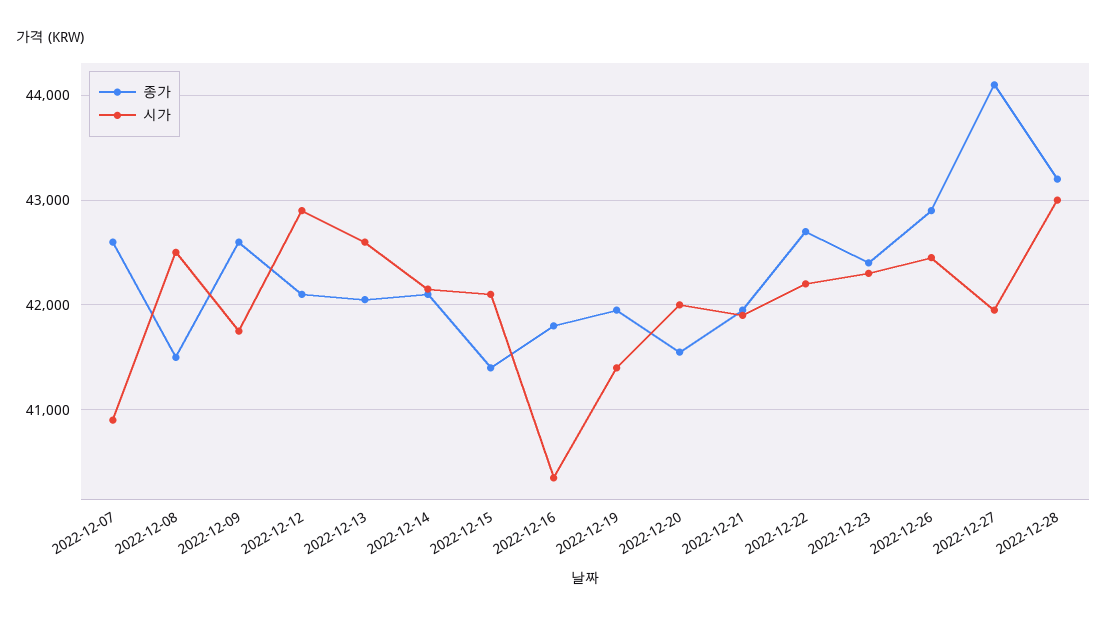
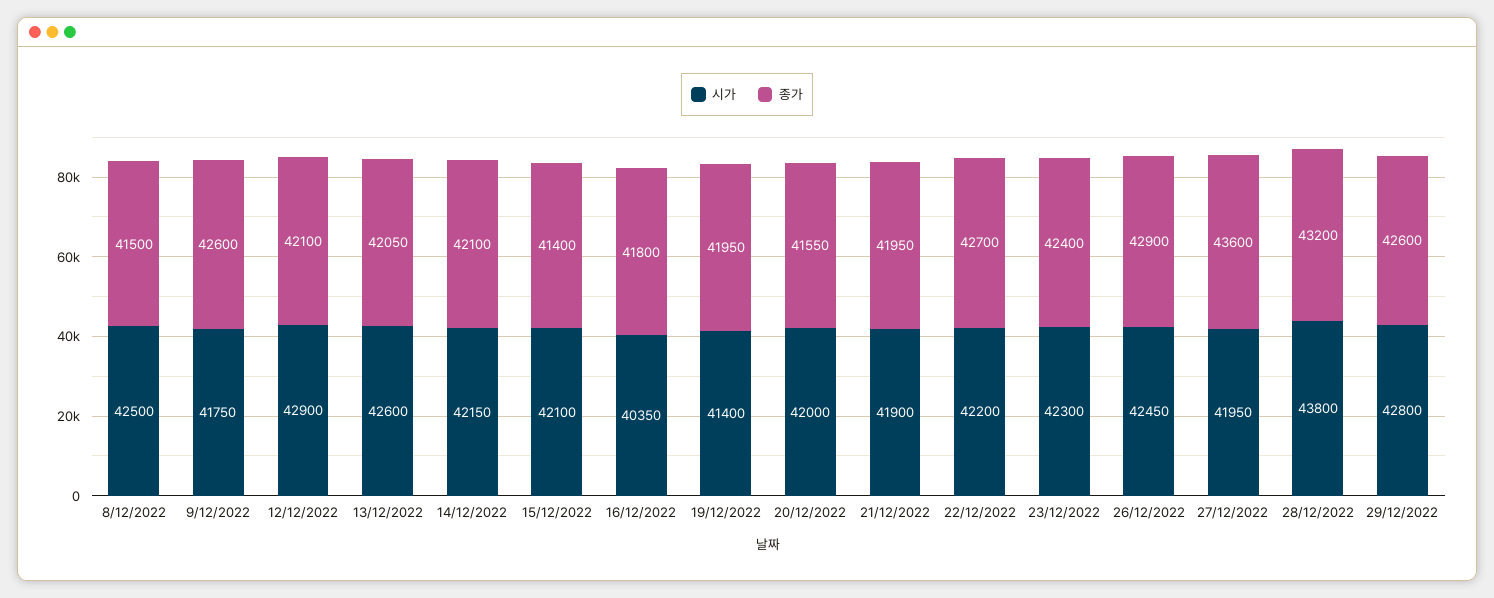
종가, 2022-12-07: 42600 -> none
시가, 2022-12-07: 40900 -> none
종가, 2022-12-27: 44100 -> 43600
시가, 2022-12-28: 43000 -> 43800
시가, 29/12/2022: none -> 42800
종가, 29/12/2022: none -> 42600

